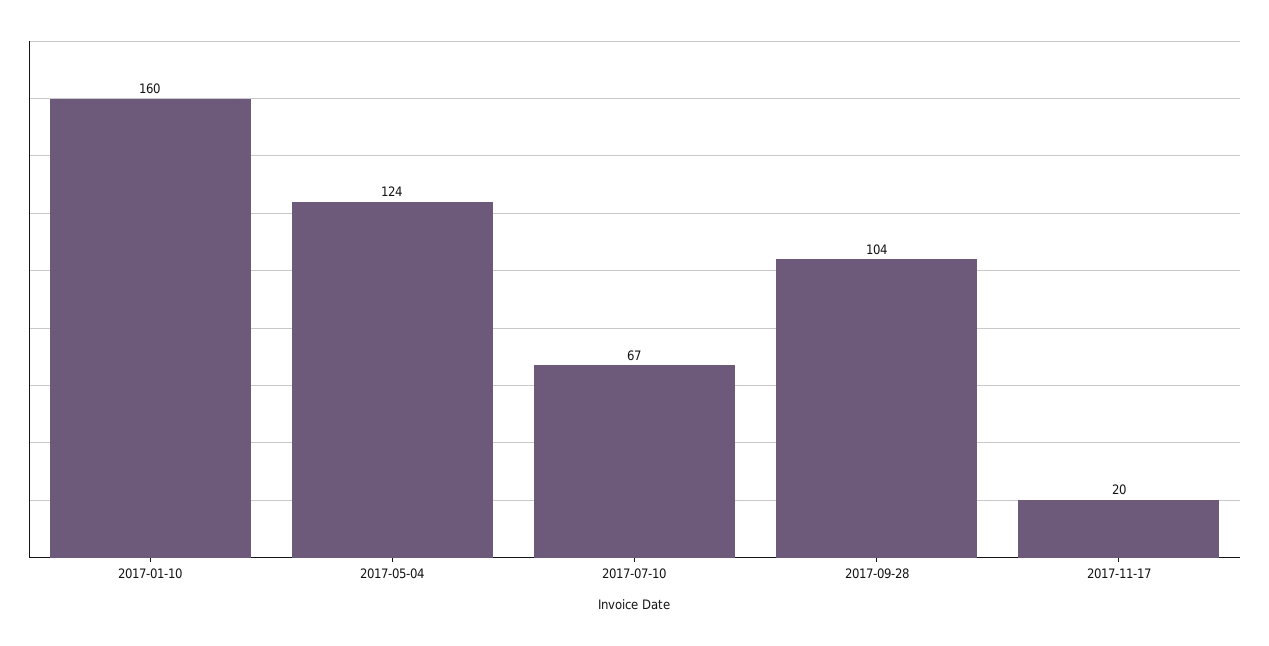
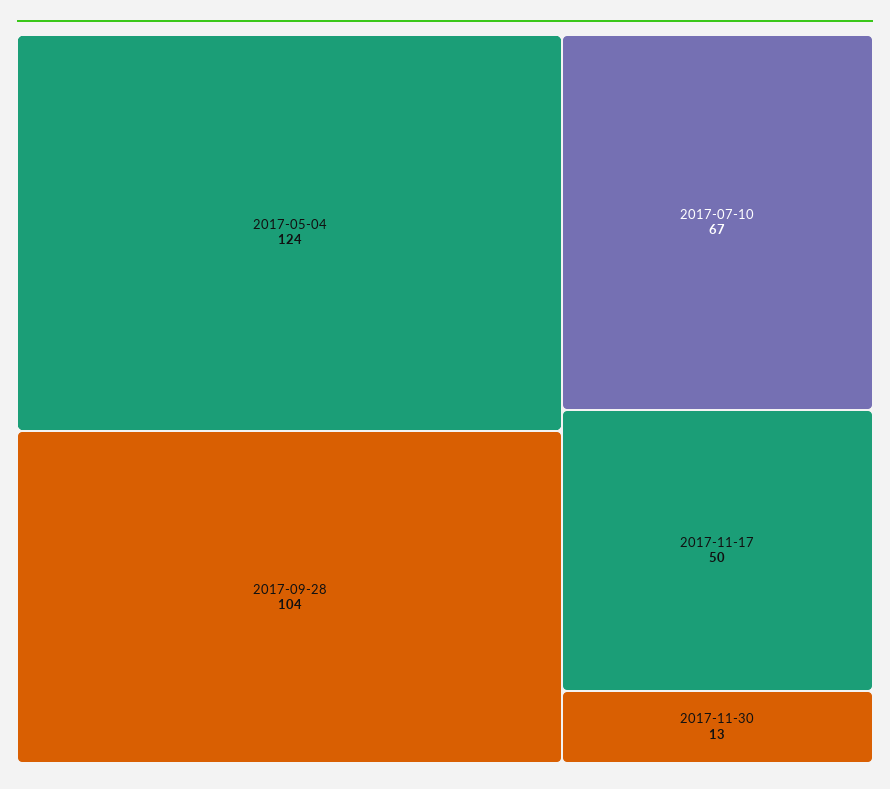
2017-01-10: 160 -> none
2017-11-17: 20 -> 50
2017-11-30: none -> 13

